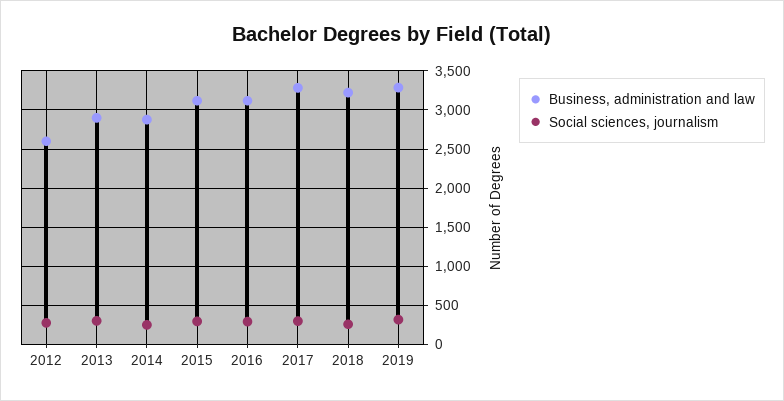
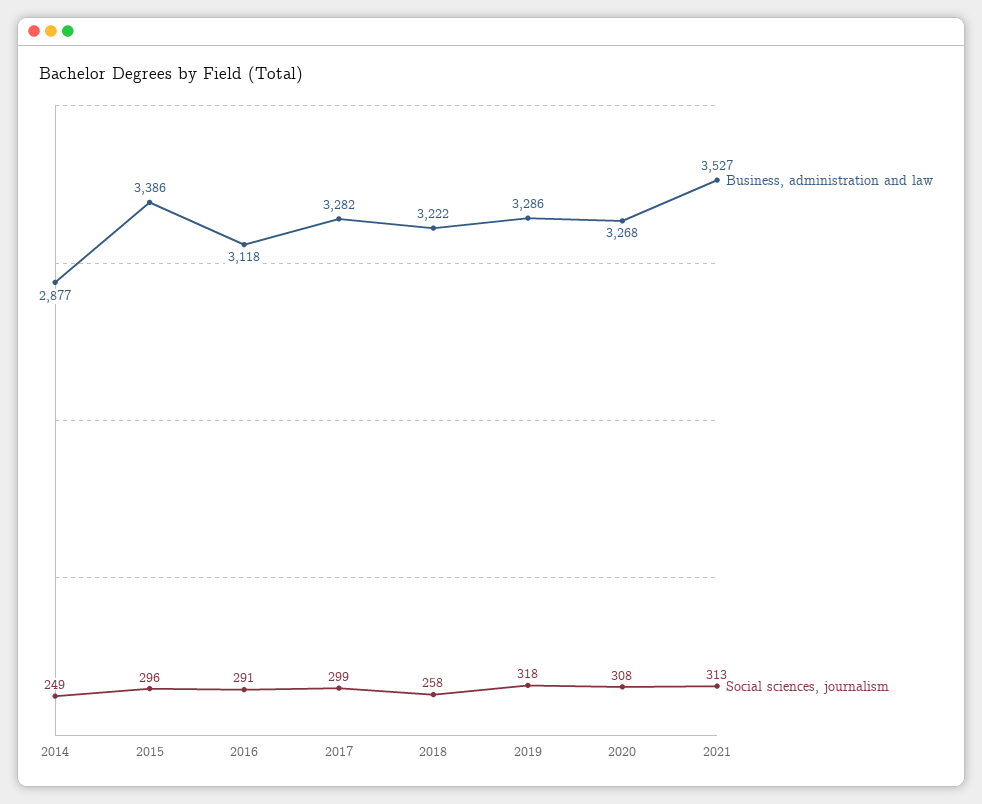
Business, administration and law, 2012: 2600 -> none
Social sciences, journalism, 2012: 300 -> none
Business, administration and law, 2013: 2900 -> none
Social sciences, journalism, 2013: 300 -> none
Business, administration and law, 2015: 3100 -> 3386
Business, administration and law, 2020: none -> 3268
Social sciences, journalism, 2020: none -> 308
Business, administration and law, 2021: none -> 3527
Social sciences, journalism, 2021: none -> 313

